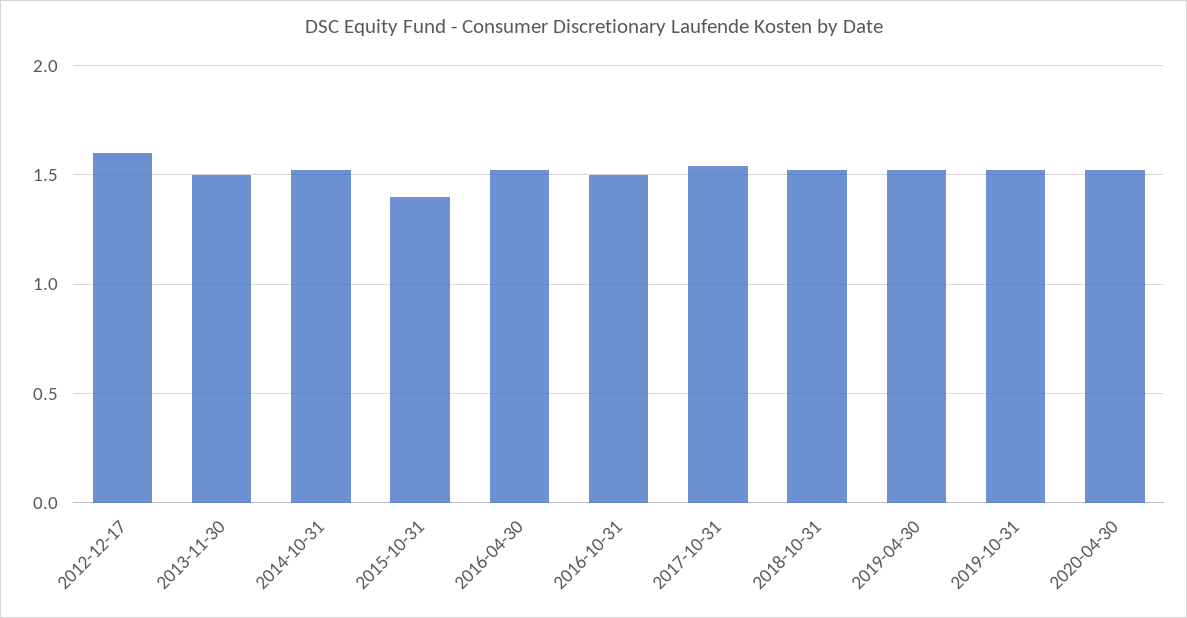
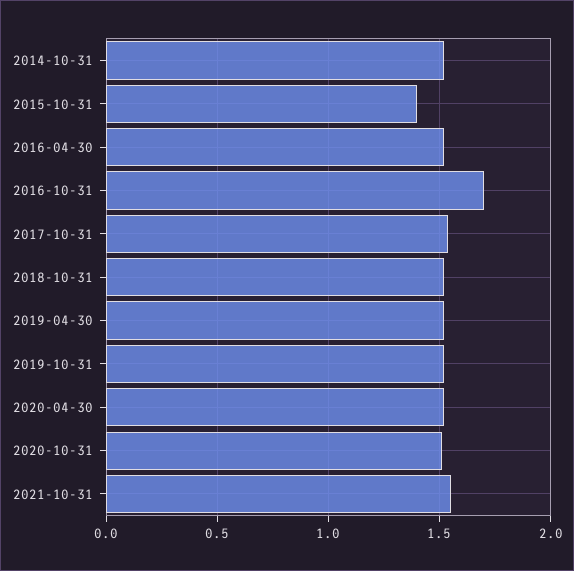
2012-12-17: 1.6 -> none
2013-11-30: 1.5 -> none
2016-10-31: 1.5 -> 1.7
2020-10-31: none -> 1.5
2021-10-31: none -> 1.55

